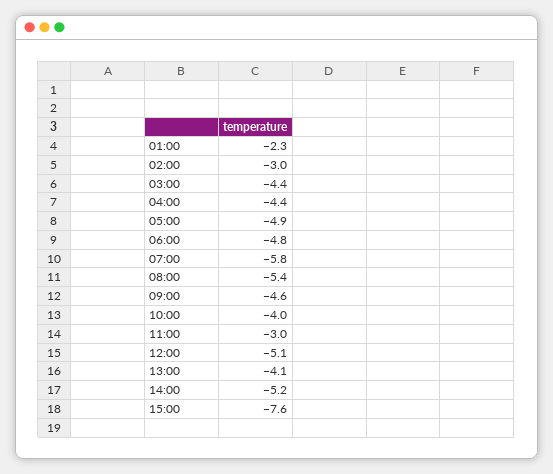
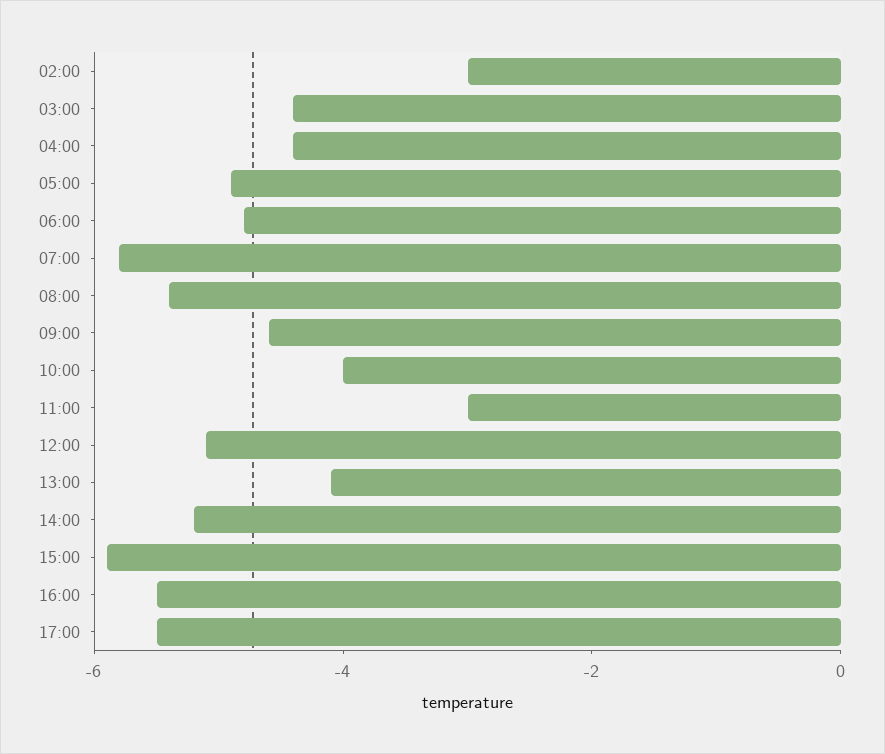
01:00: -2.3 -> none
15:00: -7.6 -> -6
16:00: none -> -5.5
17:00: none -> -5.5

